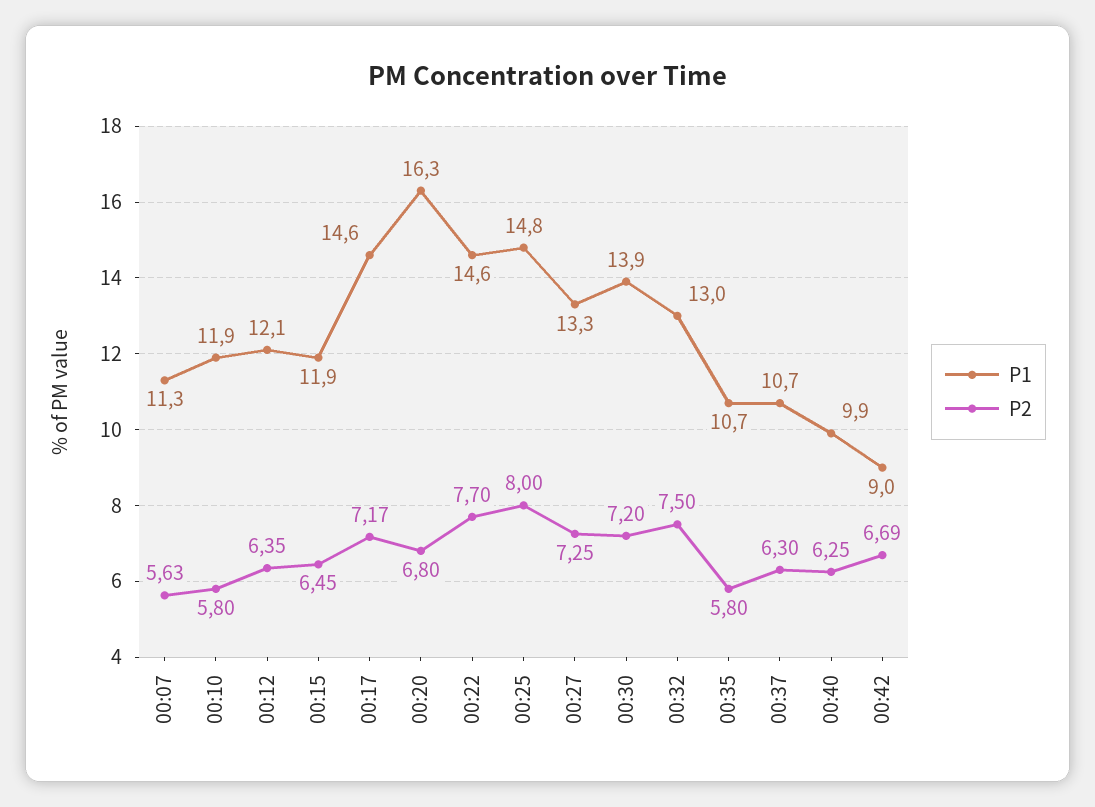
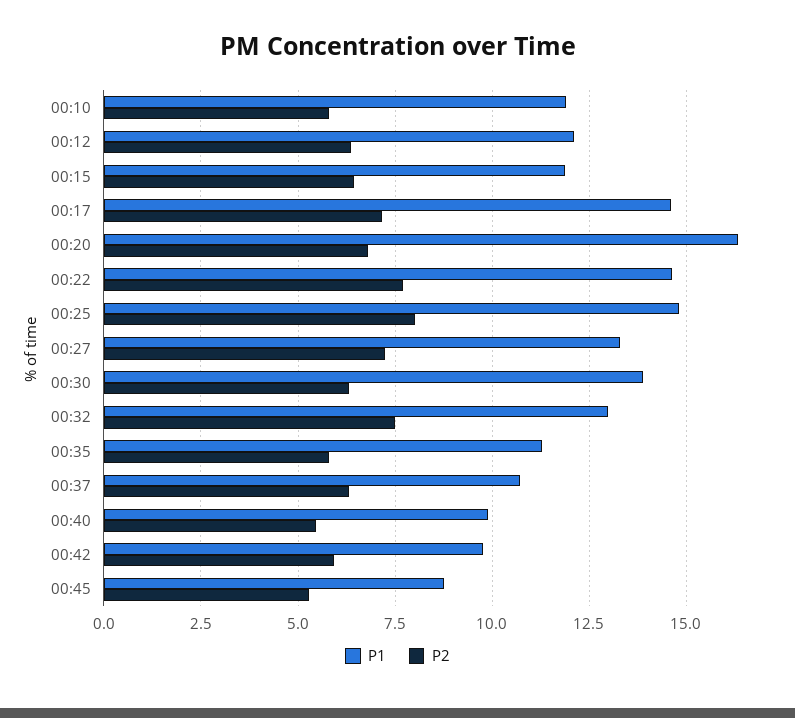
P1, 00:07: 11.3 -> none
P2, 00:07: 5.63 -> none
P2, 00:30: 7.2 -> 6.25
P1, 00:35: 10.7 -> 11.25
P2, 00:40: 6.25 -> 5.5
P1, 00:42: 9 -> 9.75
P2, 00:42: 6.69 -> 6
P1, 00:45: none -> 8.75
P2, 00:45: none -> 5.25

